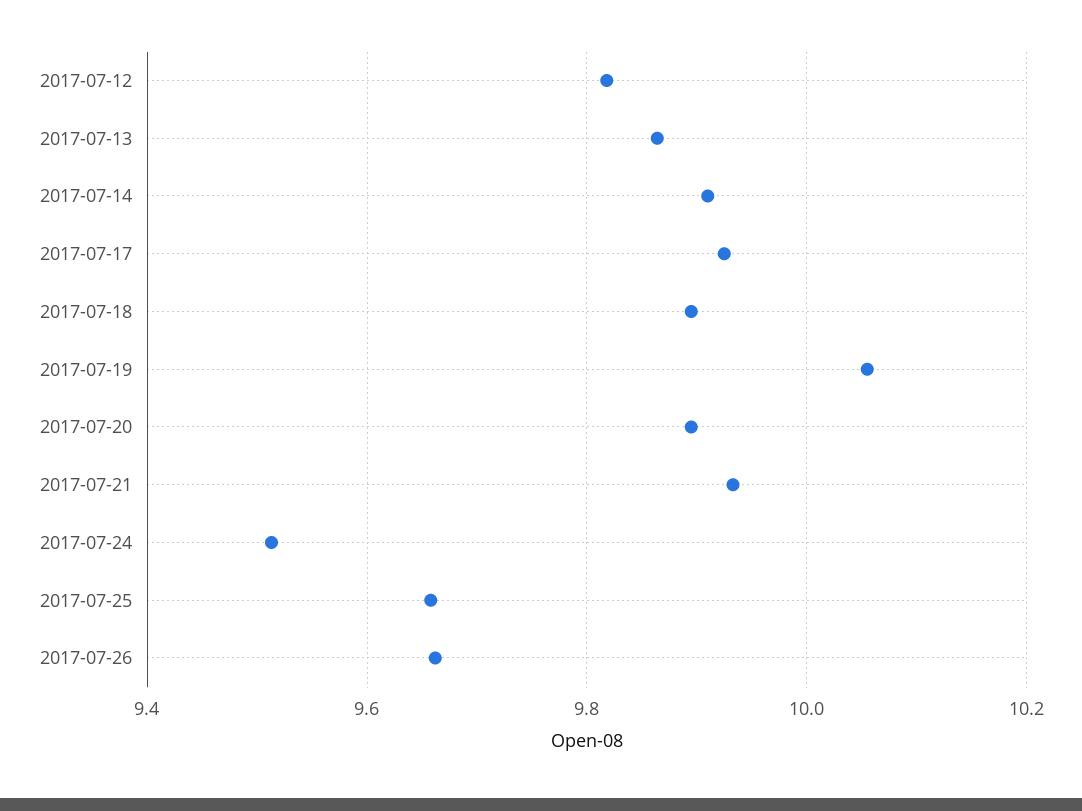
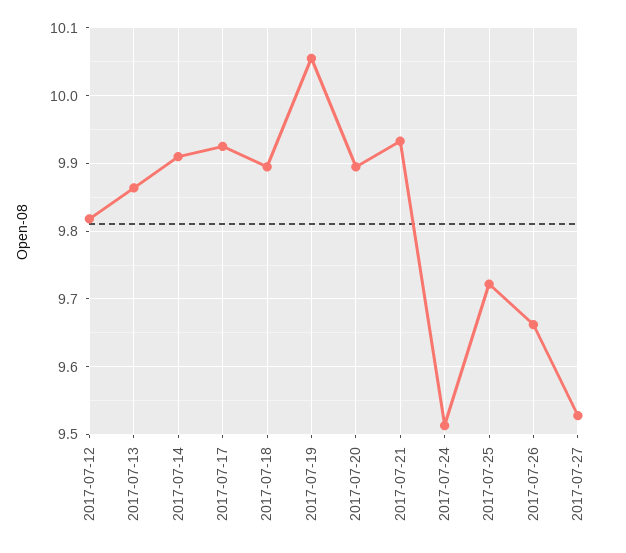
2017-07-25: 9.66 -> 9.72
2017-07-27: none -> 9.53

